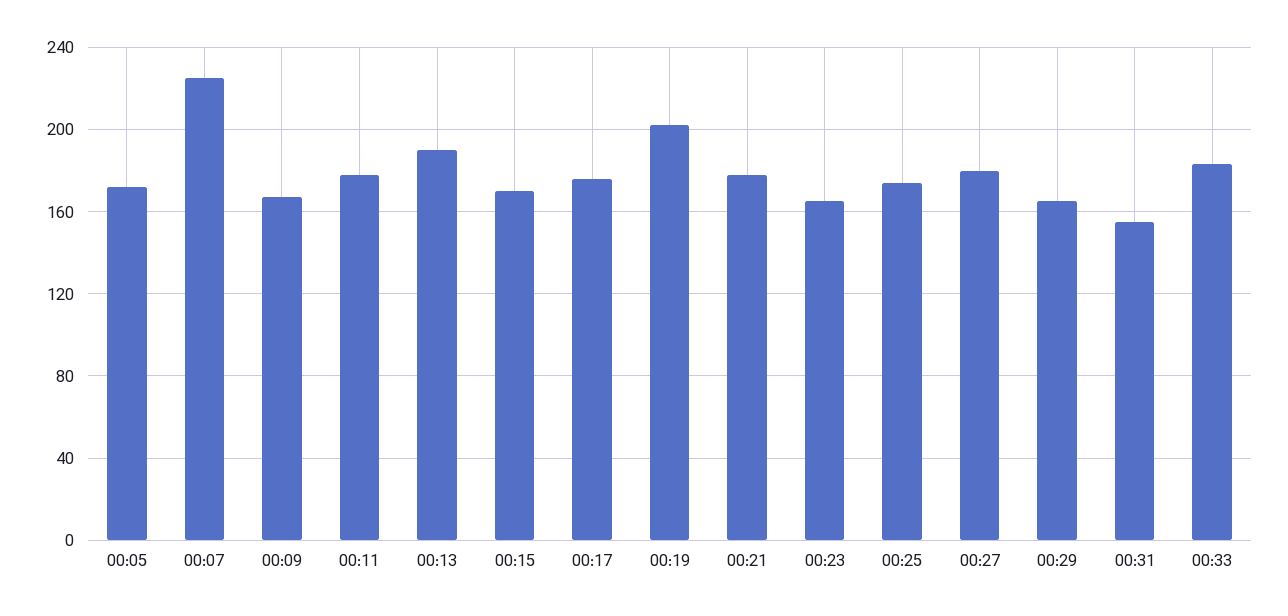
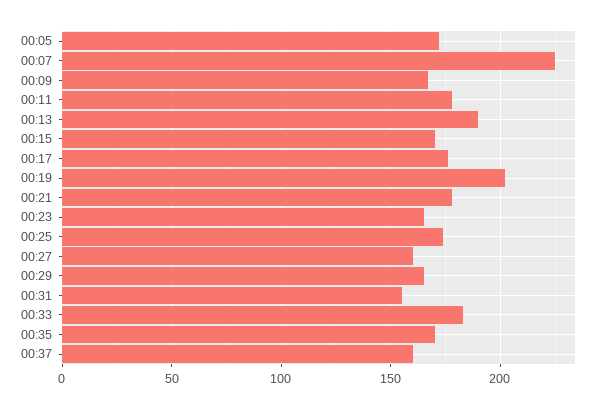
00:27: 180 -> 160
00:35: none -> 170
00:37: none -> 160

